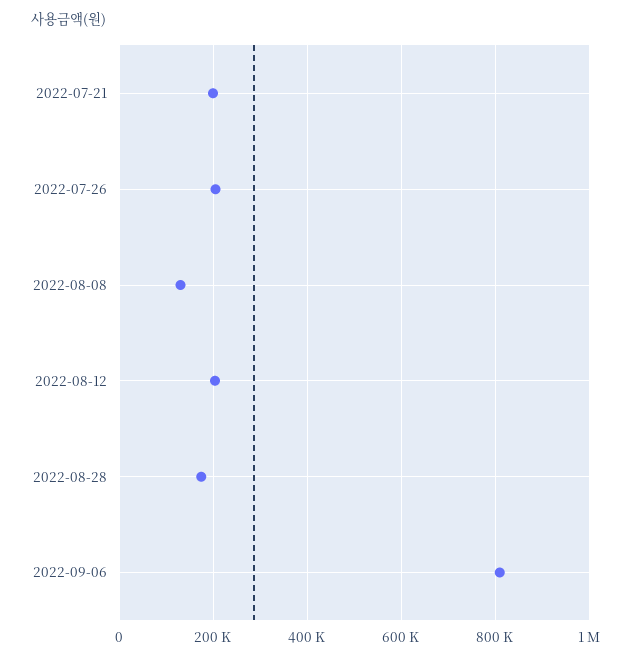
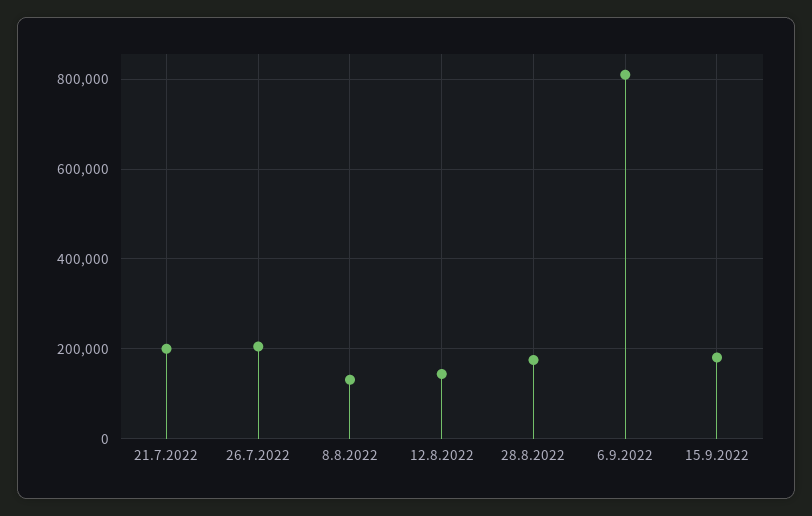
2022-08-12: 200000 -> 140000
15.9.2022: none -> 180000

